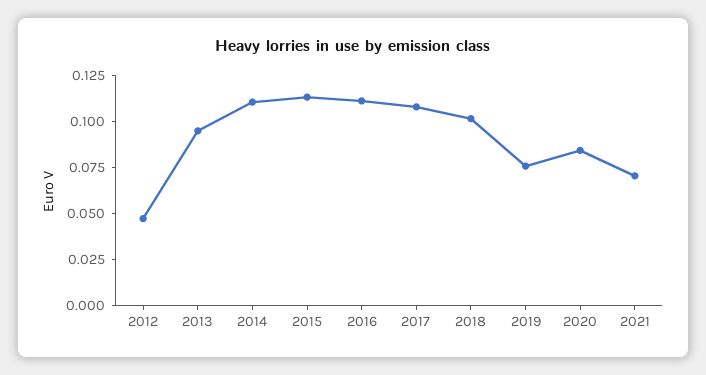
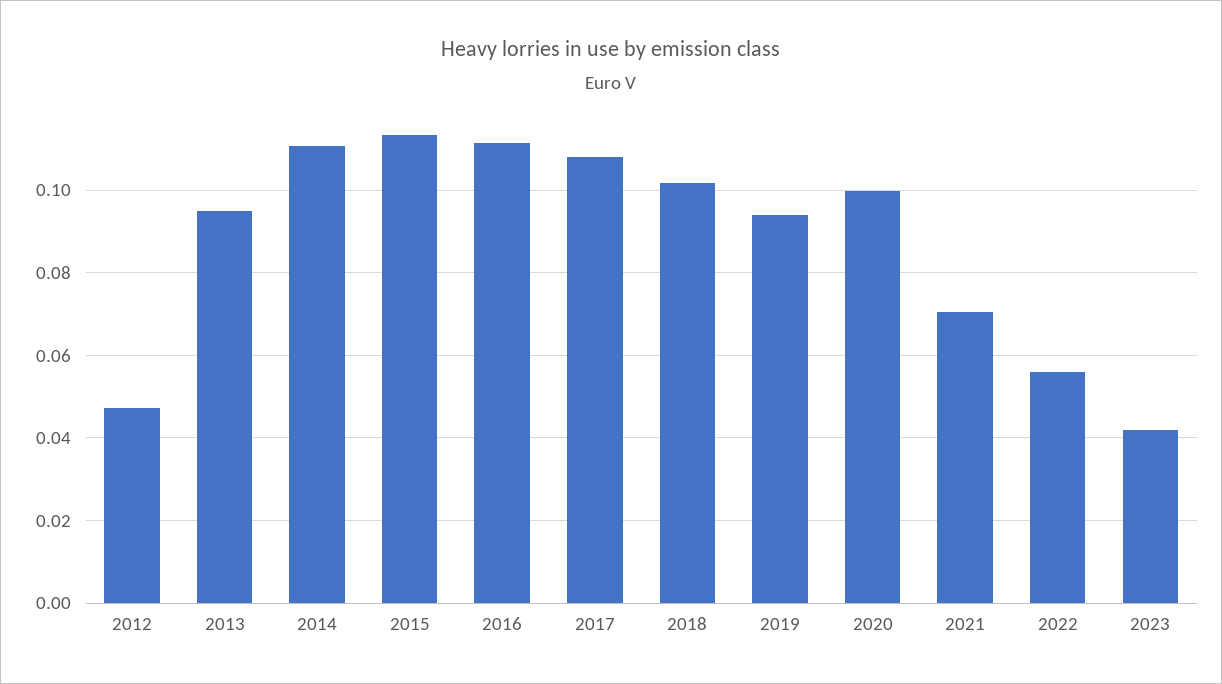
2019: 0.075 -> 0.094
2020: 0.085 -> 0.1
2022: none -> 0.056
2023: none -> 0.042

